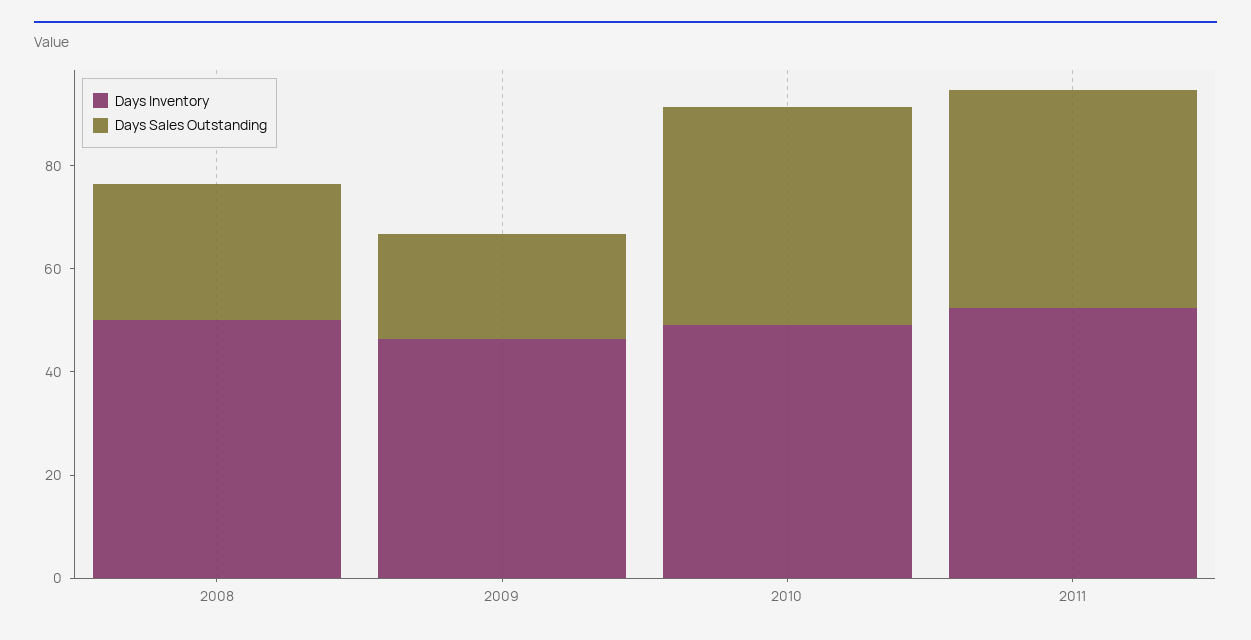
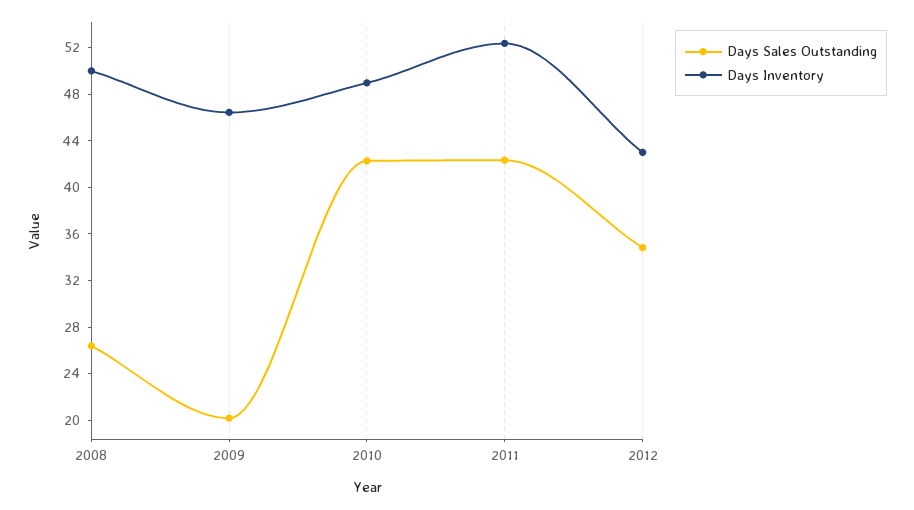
Days Sales Outstanding, 2012: none -> 35
Days Inventory, 2012: none -> 43

